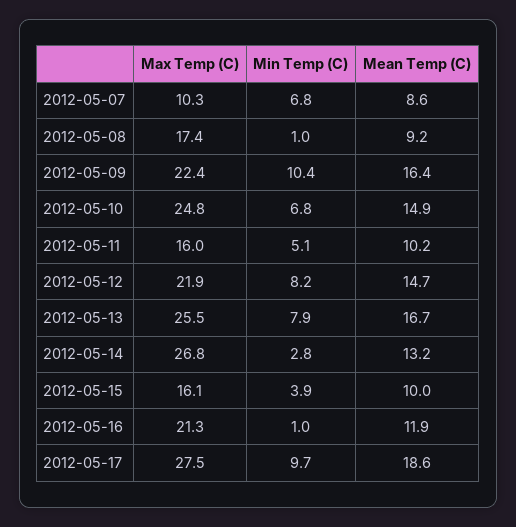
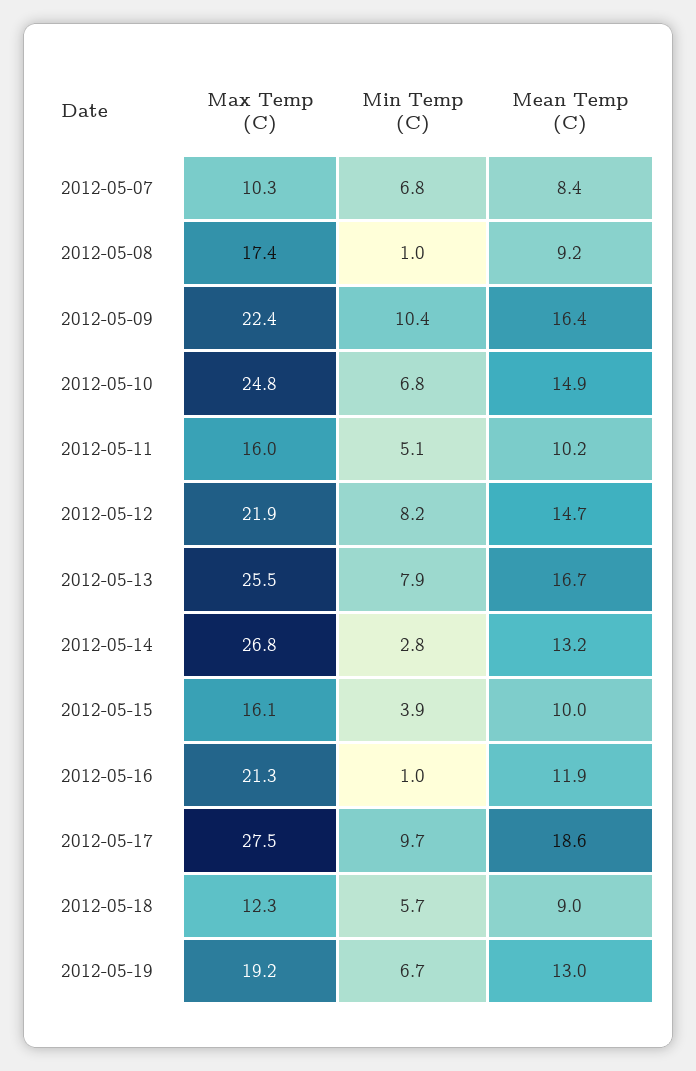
Mean Temp (C), 2012-05-07: 8.6 -> 8.4
Max Temp (C), 2012-05-18: none -> 12.3
Min Temp (C), 2012-05-18: none -> 5.7
Mean Temp (C), 2012-05-18: none -> 9
Max Temp (C), 2012-05-19: none -> 19.2
Min Temp (C), 2012-05-19: none -> 6.7
Mean Temp (C), 2012-05-19: none -> 13

